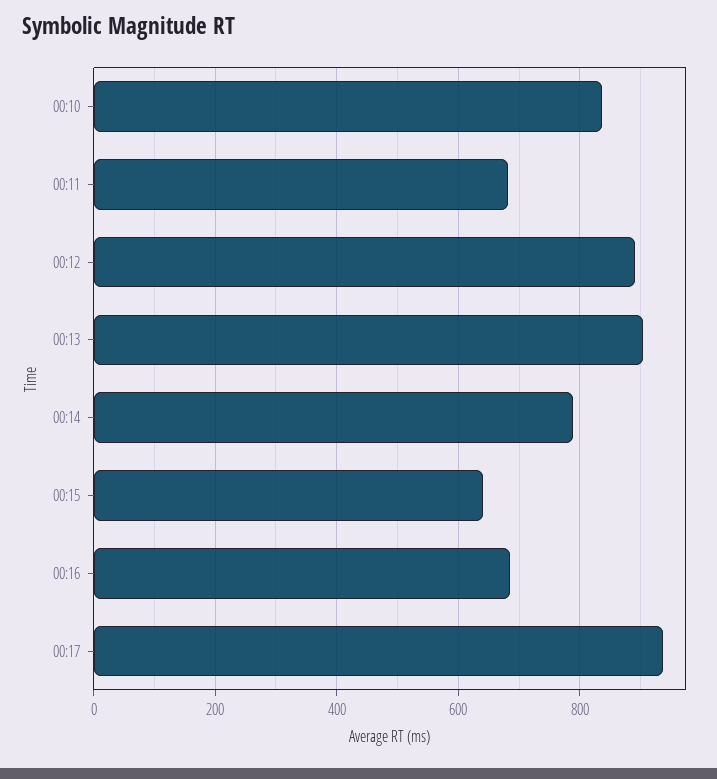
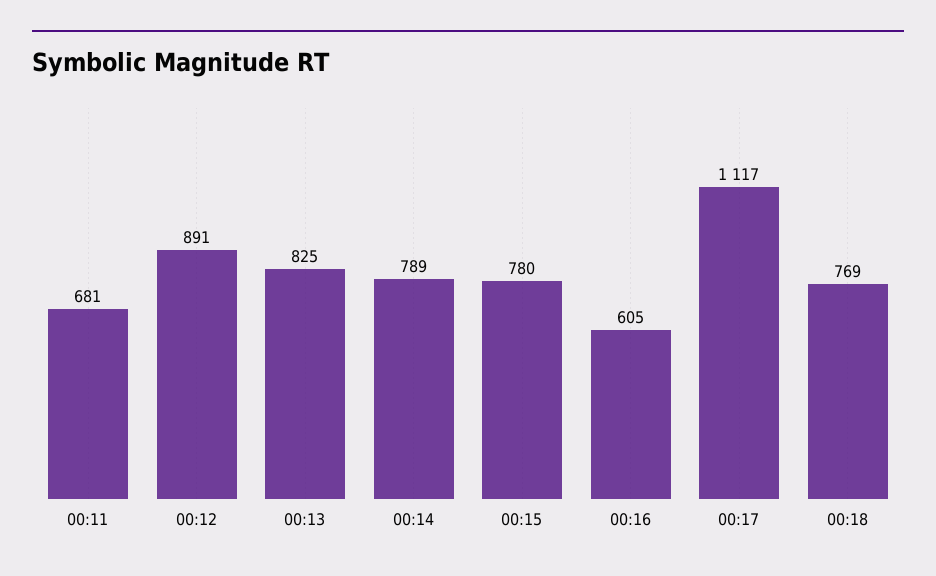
00:10: 840 -> none
00:13: 900 -> 825
00:15: 640 -> 780
00:16: 680 -> 605
00:17: 940 -> 1117
00:18: none -> 769

